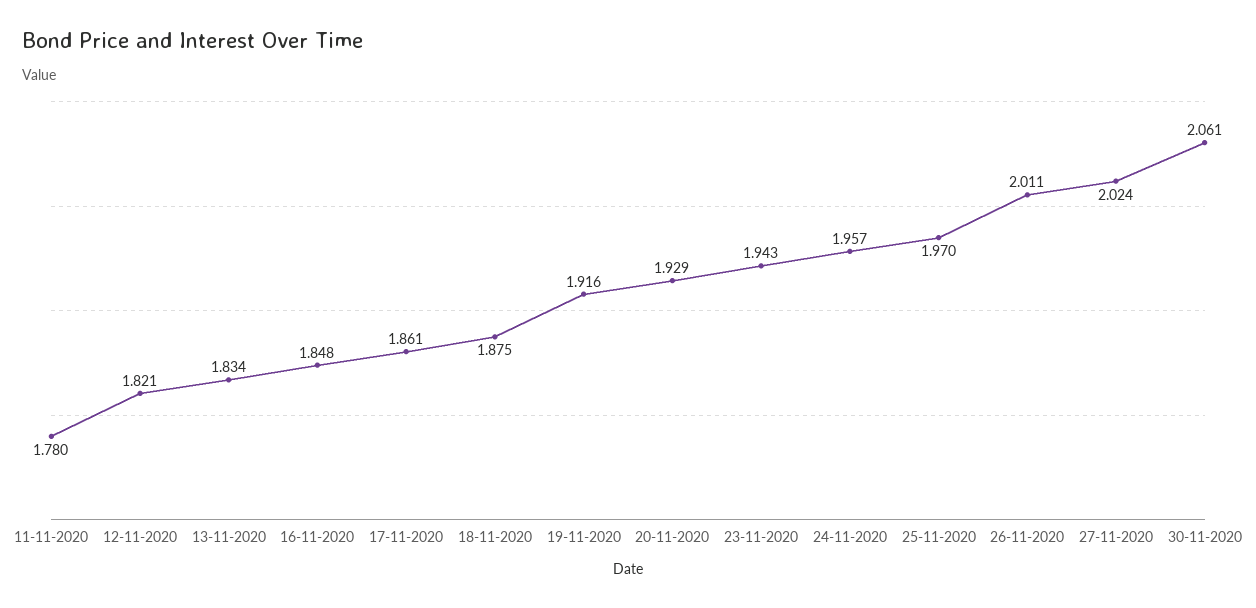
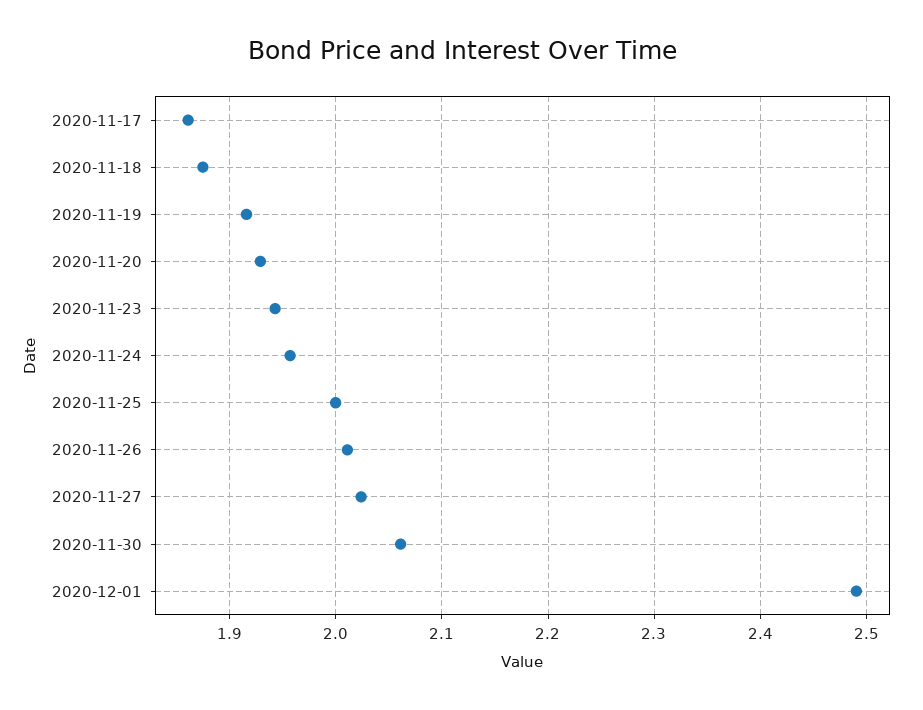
11-11-2020: 1.78 -> none
12-11-2020: 1.821 -> none
13-11-2020: 1.834 -> none
16-11-2020: 1.848 -> none
25-11-2020: 1.97 -> 2
2020-12-01: none -> 2.49

